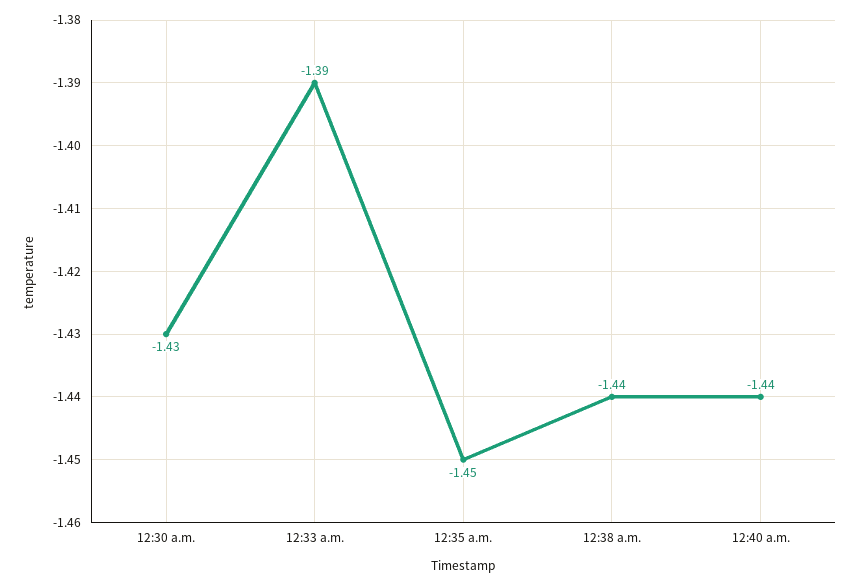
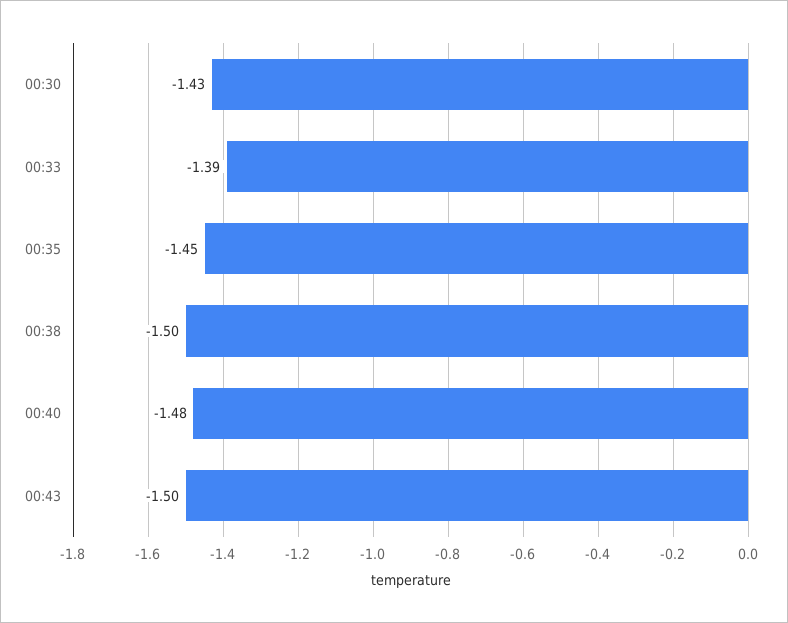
12:38 a.m.: -1.44 -> -1.5
12:40 a.m.: -1.44 -> -1.48
00:43: none -> -1.5

